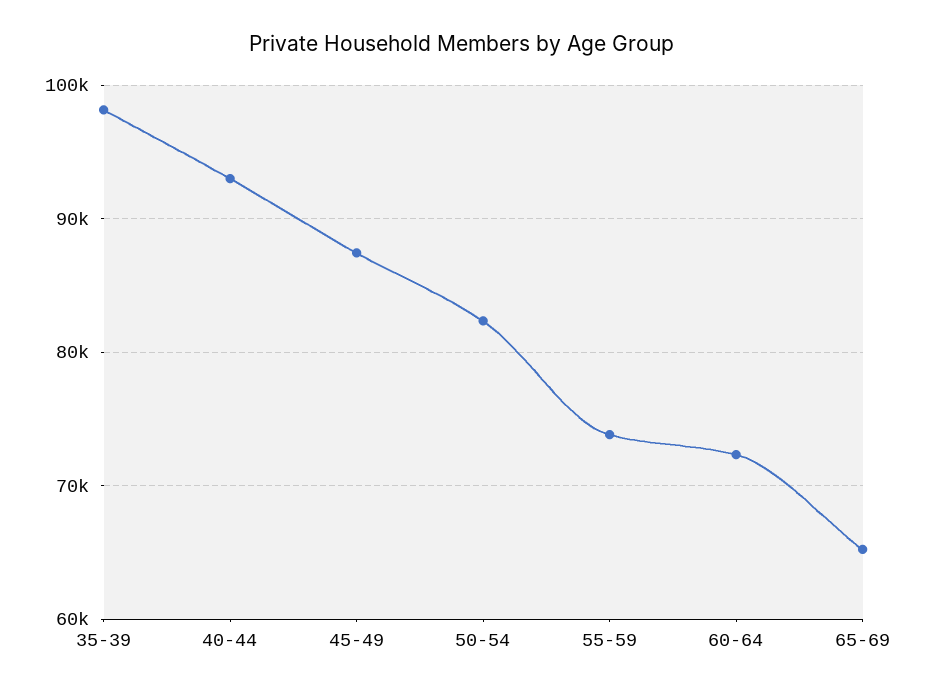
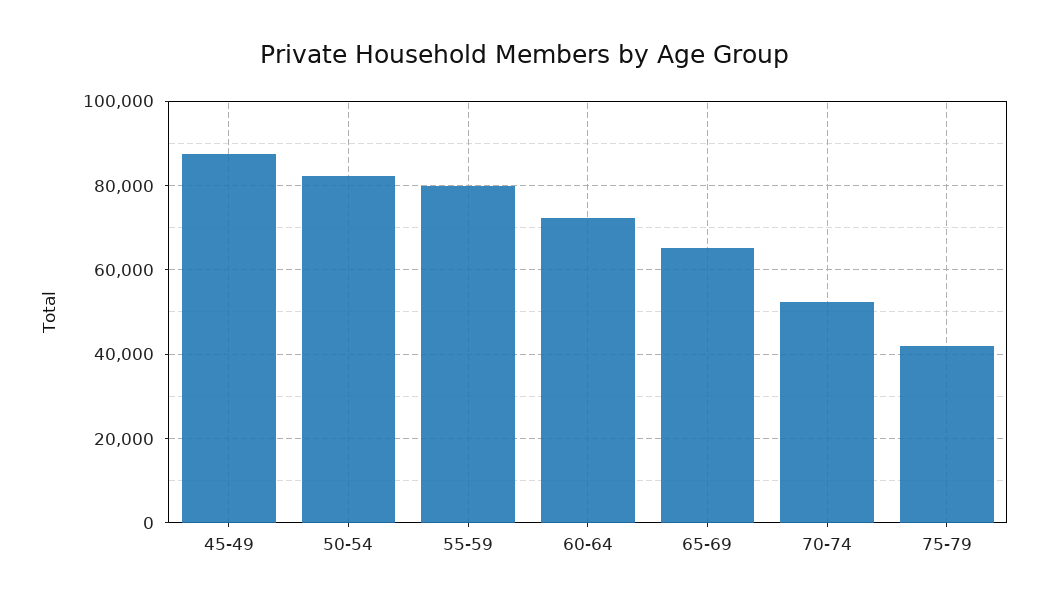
35-39: 98000 -> none
40-44: 93000 -> none
55-59: 74000 -> 80000
70-74: none -> 52000
75-79: none -> 42000

